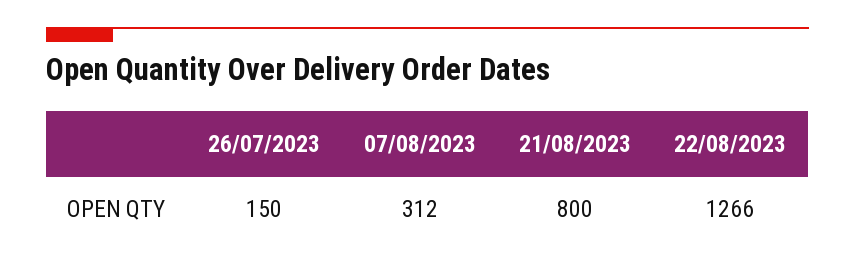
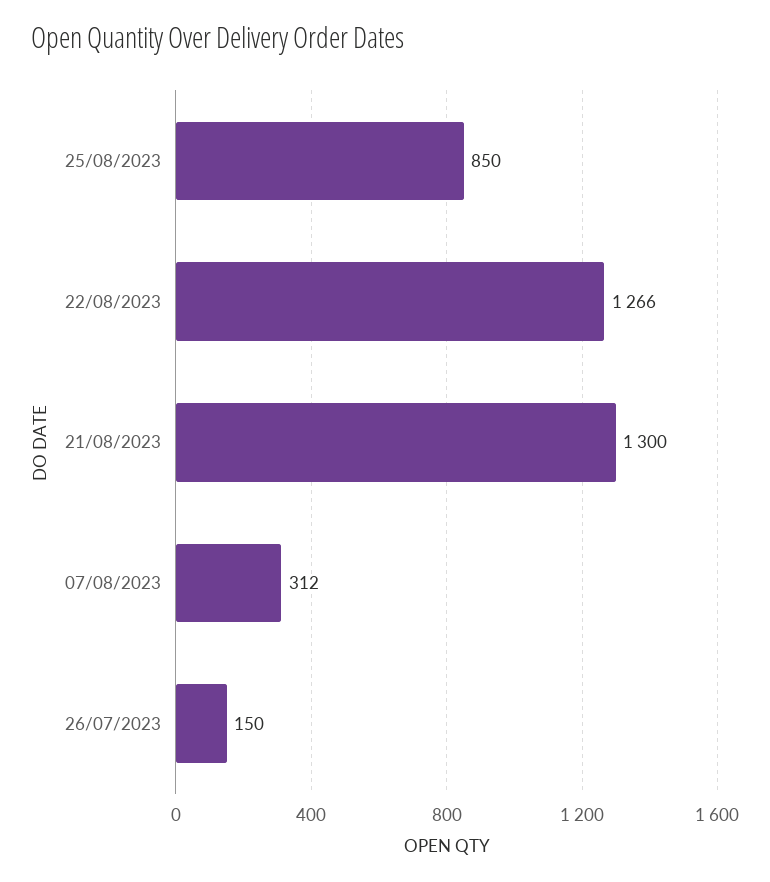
21/08/2023: 800 -> 1300
25/08/2023: none -> 850

